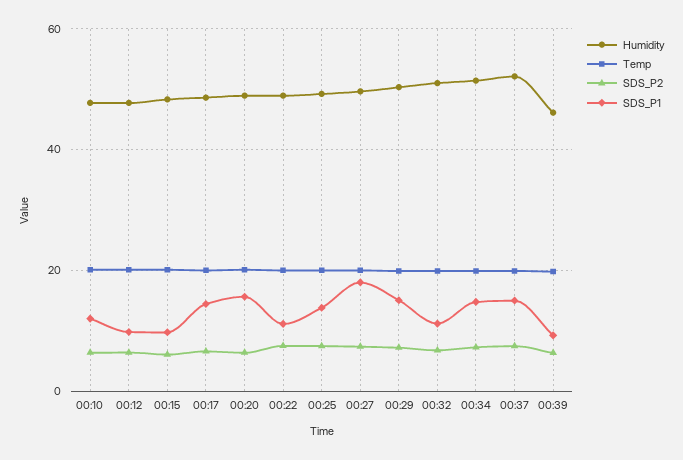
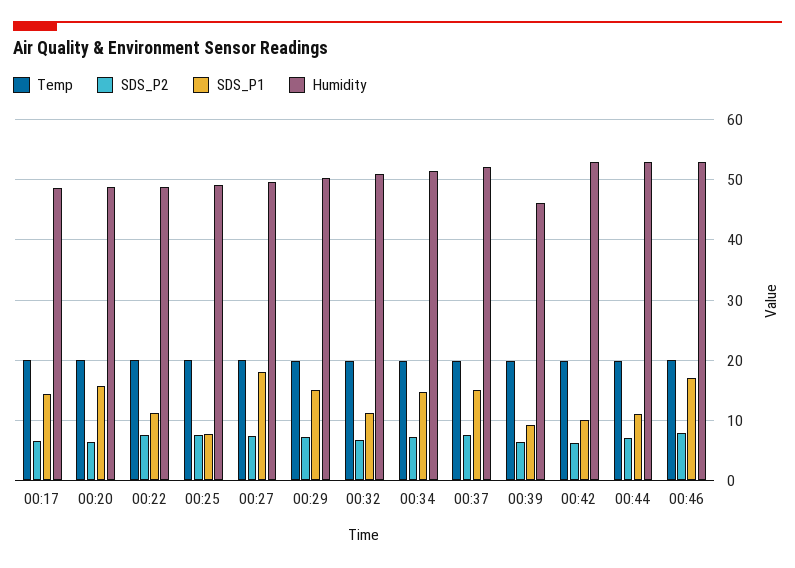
Humidity, 00:10: 48 -> none
Temp, 00:10: 20 -> none
SDS_P2, 00:10: 6 -> none
SDS_P1, 00:10: 12 -> none
Humidity, 00:12: 48 -> none
Temp, 00:12: 20 -> none
SDS_P2, 00:12: 6 -> none
SDS_P1, 00:12: 10 -> none
Humidity, 00:15: 48 -> none
Temp, 00:15: 20 -> none
SDS_P2, 00:15: 6 -> none
SDS_P1, 00:15: 10 -> none
SDS_P1, 00:25: 14 -> 8
Temp, 00:42: none -> 20
SDS_P2, 00:42: none -> 6
SDS_P1, 00:42: none -> 10
Humidity, 00:42: none -> 53
Temp, 00:44: none -> 20
SDS_P2, 00:44: none -> 7
SDS_P1, 00:44: none -> 11
Humidity, 00:44: none -> 53
Temp, 00:46: none -> 20
SDS_P2, 00:46: none -> 8
SDS_P1, 00:46: none -> 17
Humidity, 00:46: none -> 53

